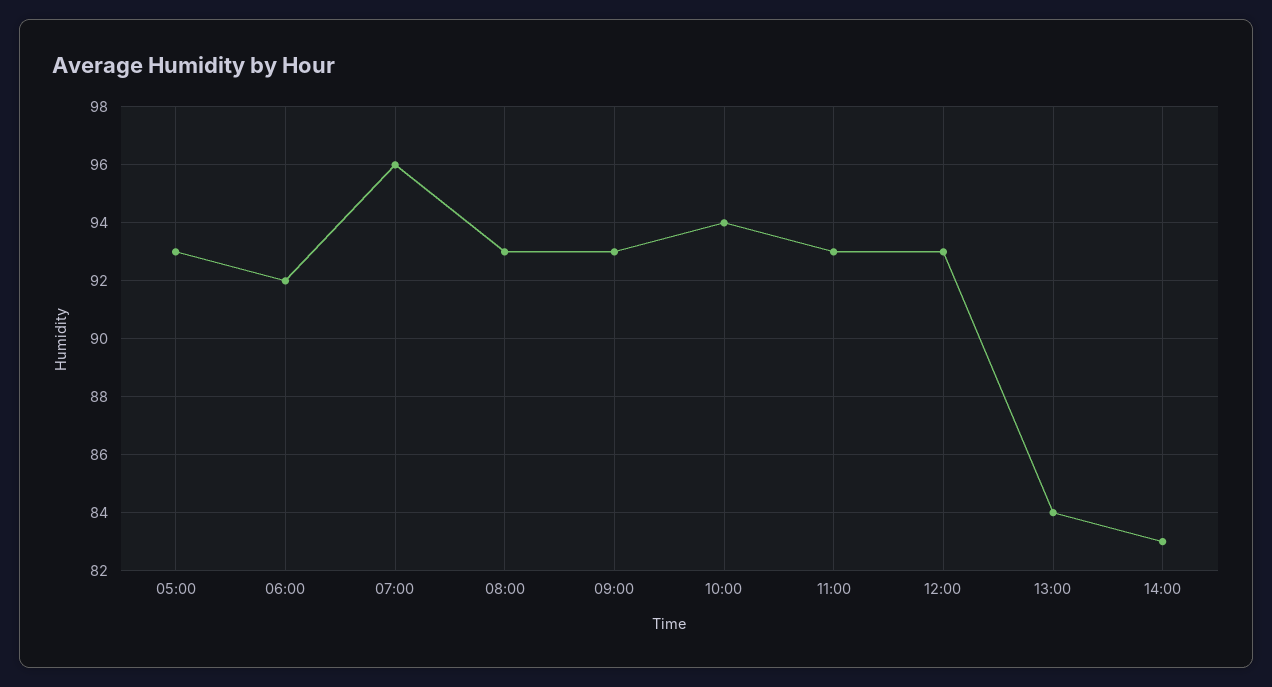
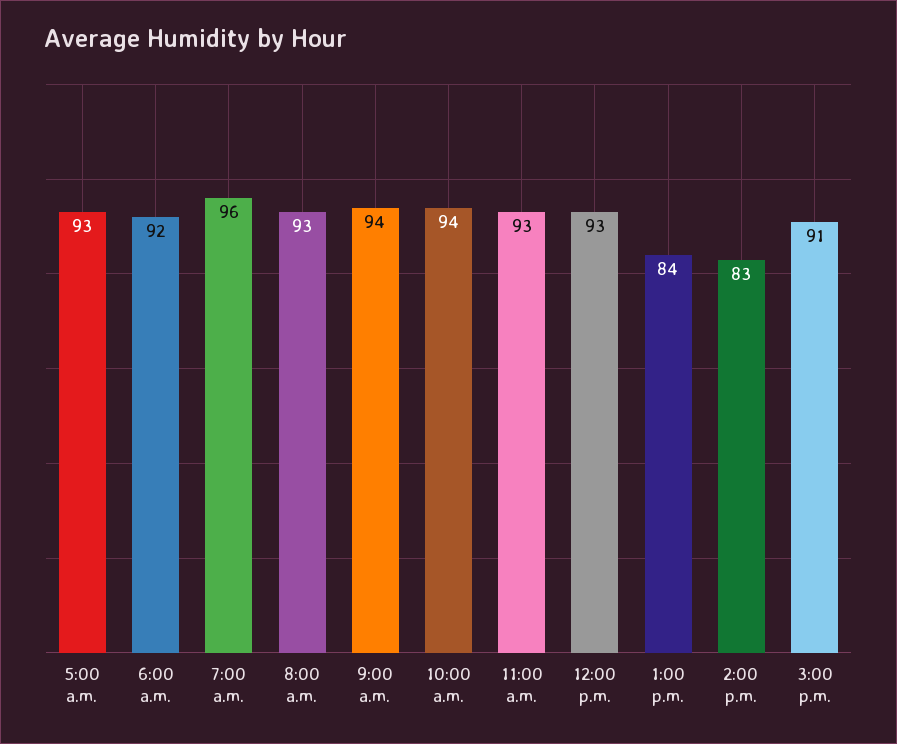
09:00: 93 -> 94
3:00 p.m.: none -> 91

